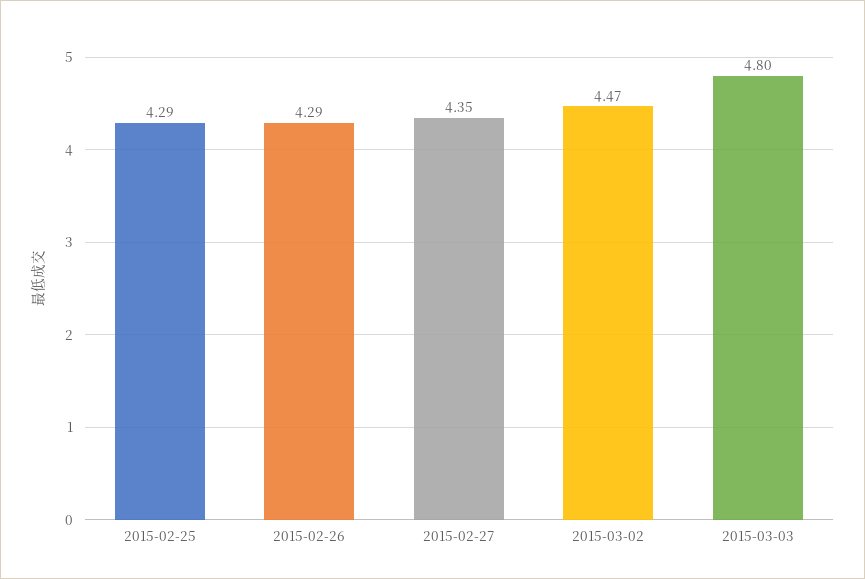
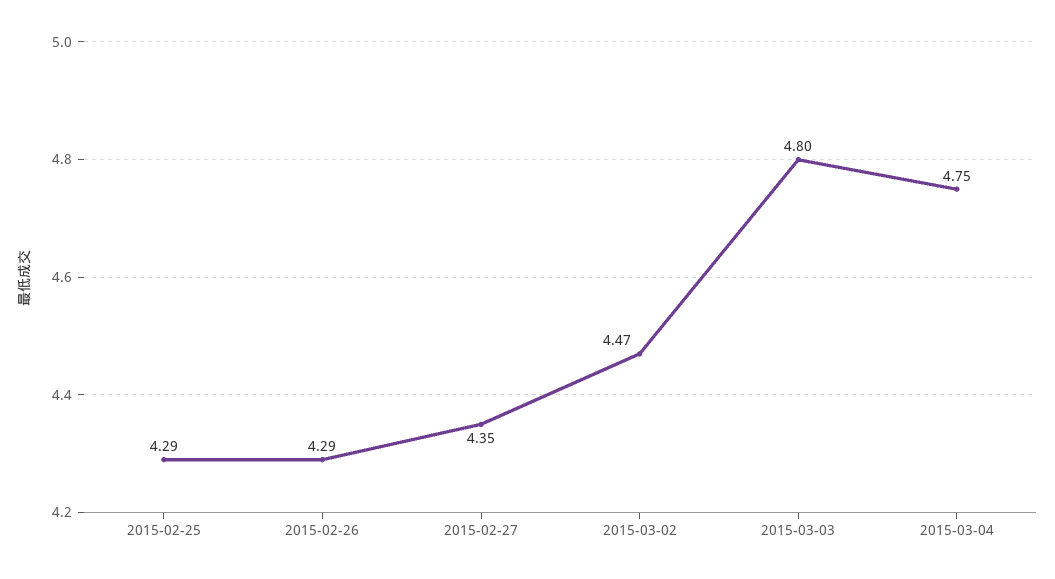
2015-03-04: none -> 4.75

